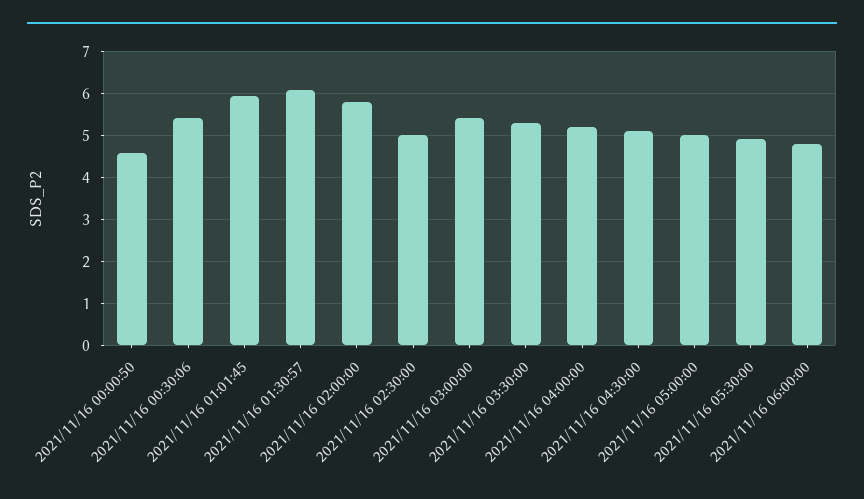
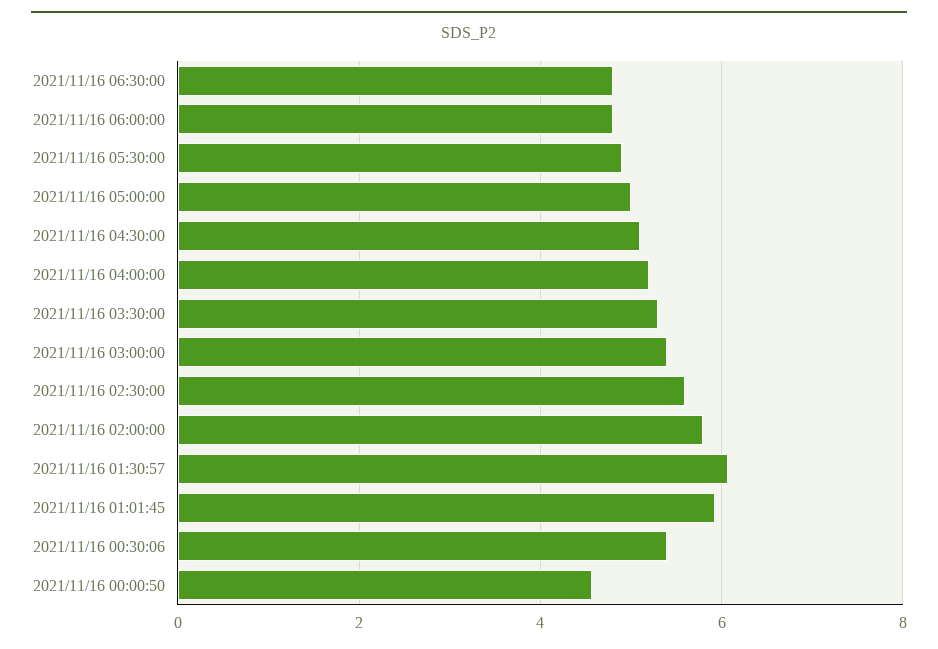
2021/11/16 02:30:00: 5 -> 5.6
2021/11/16 06:30:00: none -> 4.8

